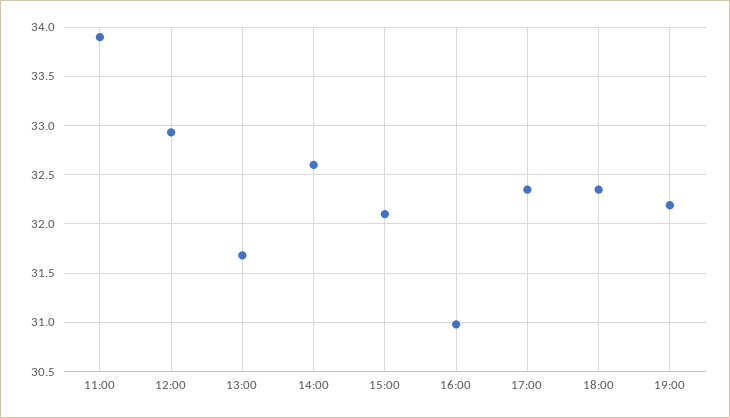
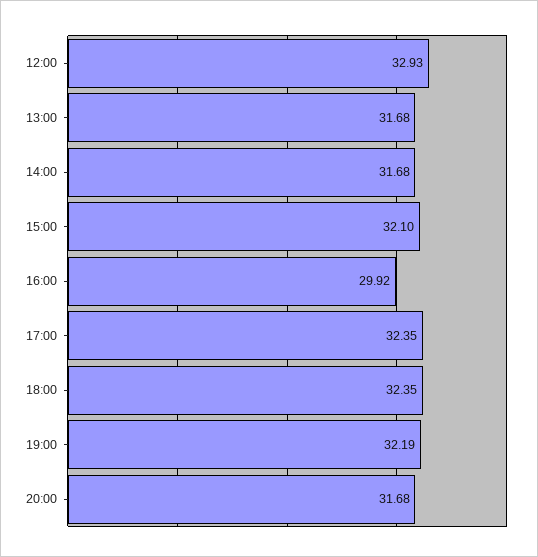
11:00: 33.9 -> none
14:00: 32.6 -> 31.68
16:00: 31 -> 29.92
20:00: none -> 31.68

